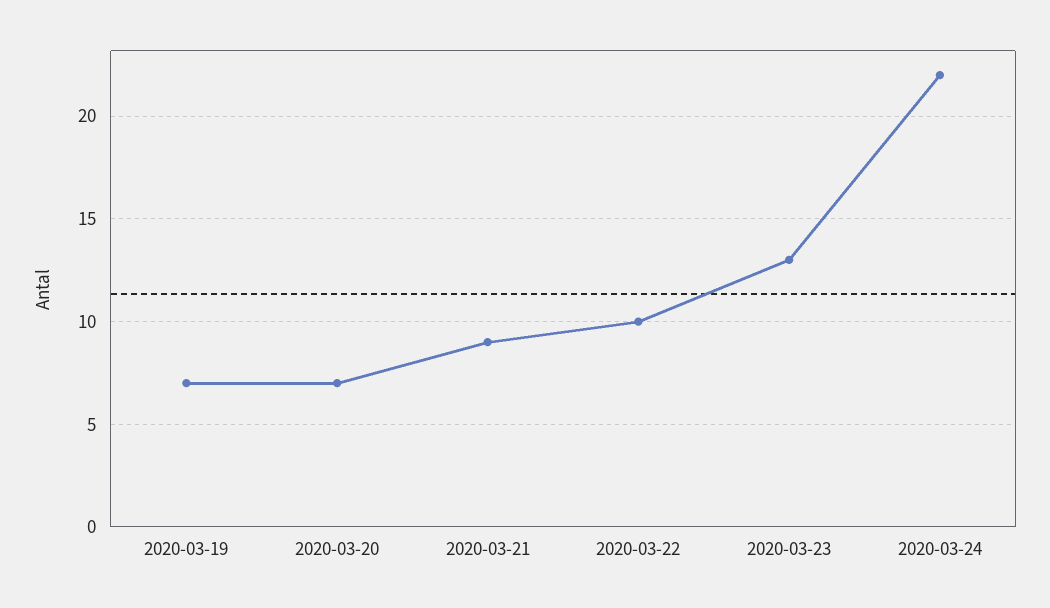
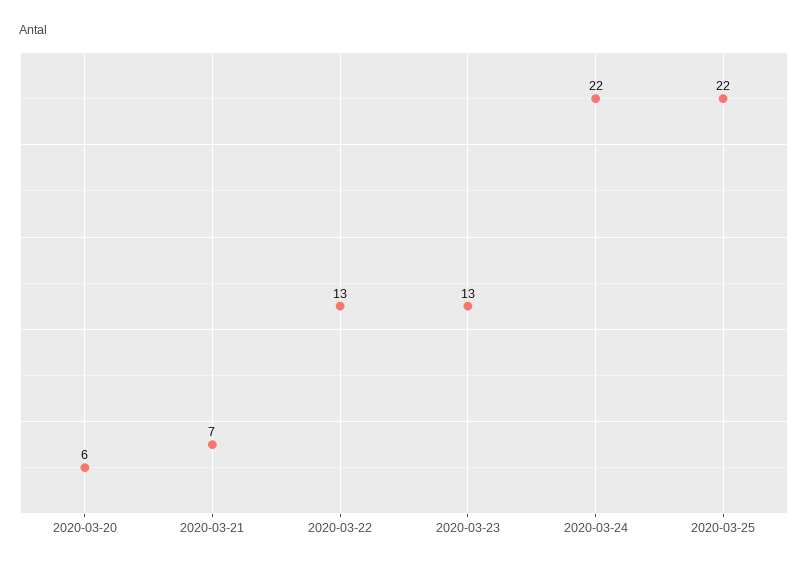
2020-03-19: 7 -> none
2020-03-20: 7 -> 6
2020-03-21: 9 -> 7
2020-03-22: 10 -> 13
2020-03-25: none -> 22

